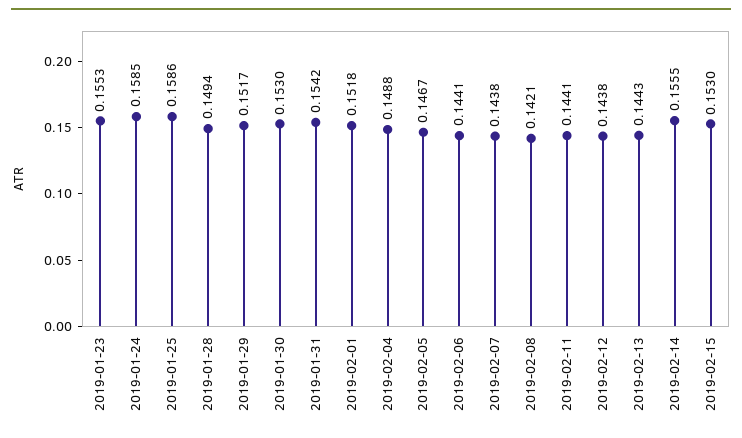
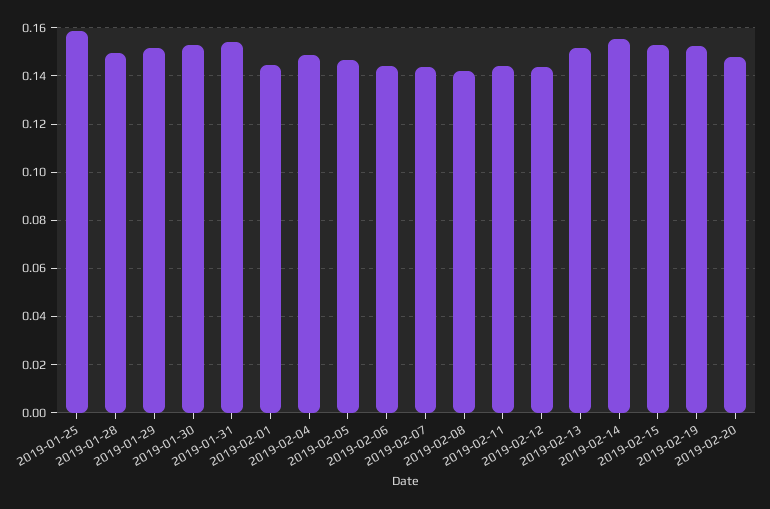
2019-01-23: 0.1553 -> none
2019-01-24: 0.1585 -> none
2019-02-01: 0.1518 -> 0.145
2019-02-13: 0.1443 -> 0.1525
2019-02-19: none -> 0.1525
2019-02-20: none -> 0.1475

